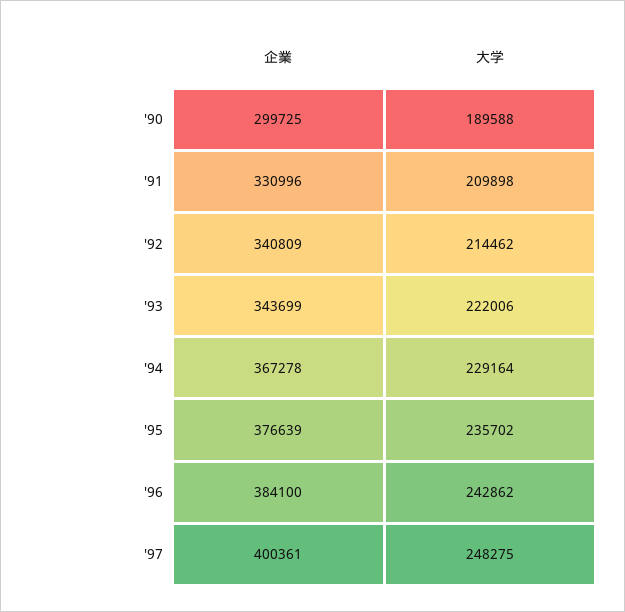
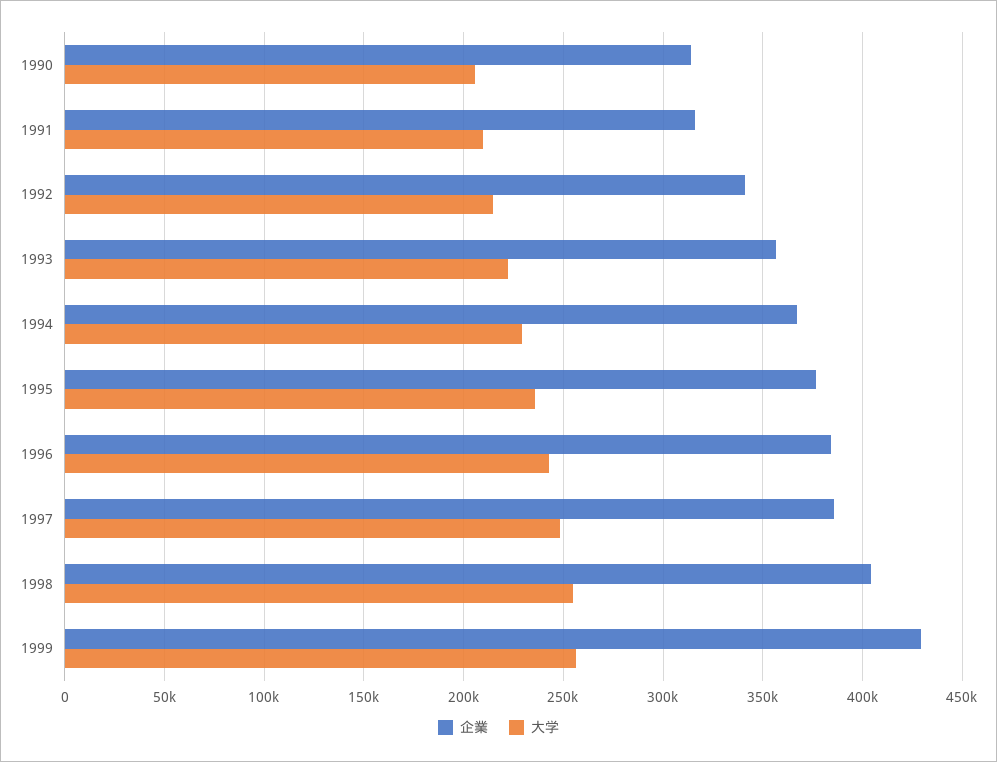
企業, '90: 299725 -> 315000
大学, '90: 189588 -> 205000
企業, '91: 330996 -> 315000
企業, '93: 343699 -> 355000
企業, '97: 400361 -> 385000
企業, 1998: none -> 405000
大学, 1998: none -> 255000
企業, 1999: none -> 430000
大学, 1999: none -> 255000

